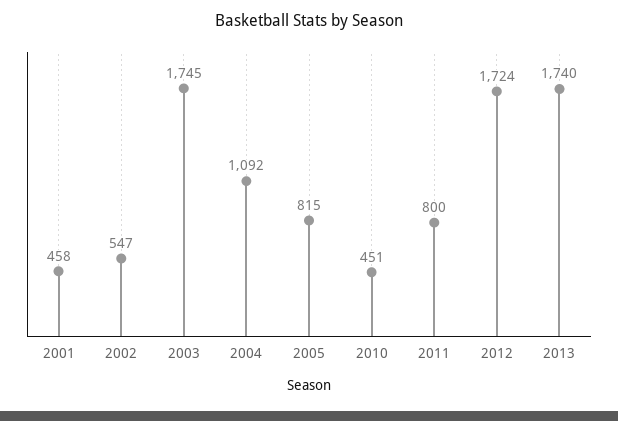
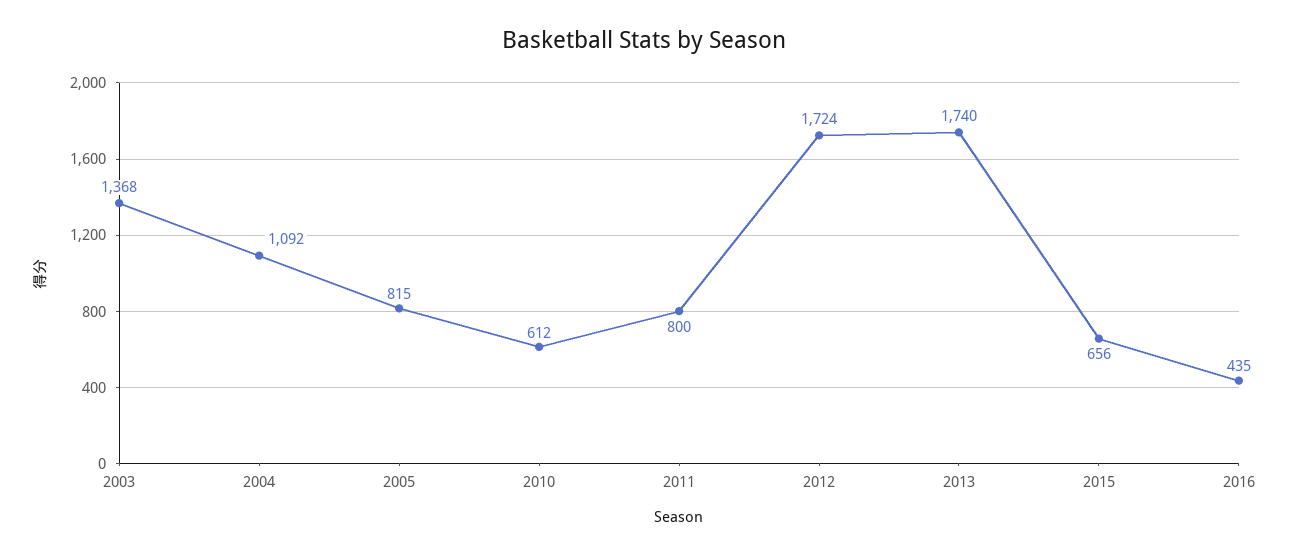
2001: 458 -> none
2002: 547 -> none
2003: 1745 -> 1368
2010: 451 -> 612
2015: none -> 656
2016: none -> 435

